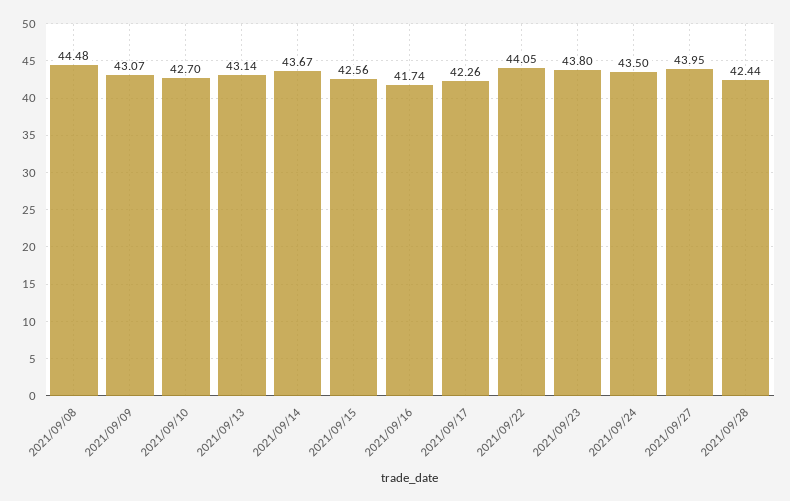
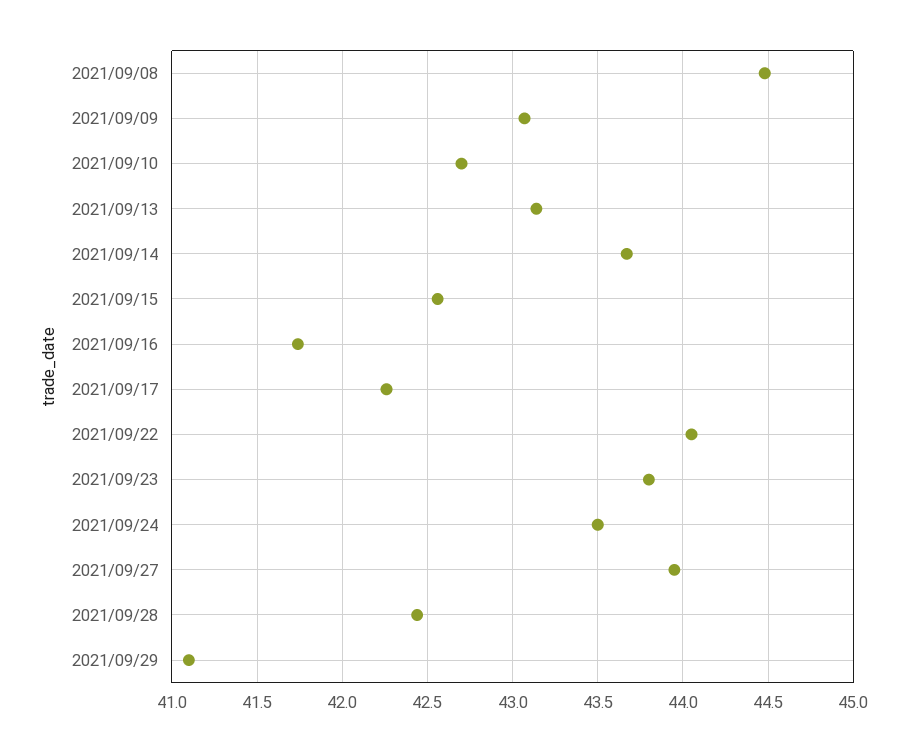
2021/09/29: none -> 41.1

